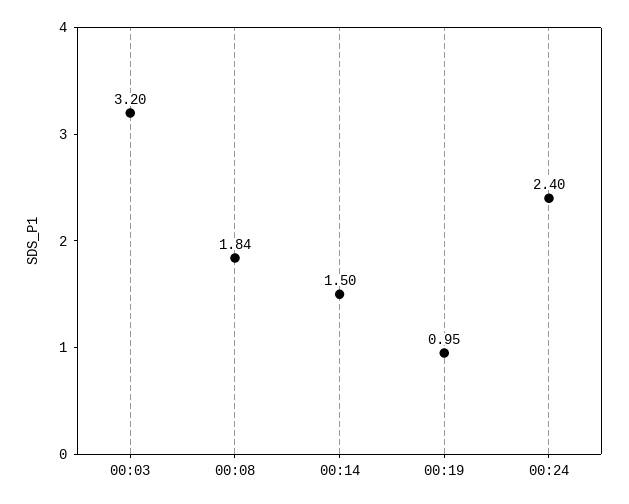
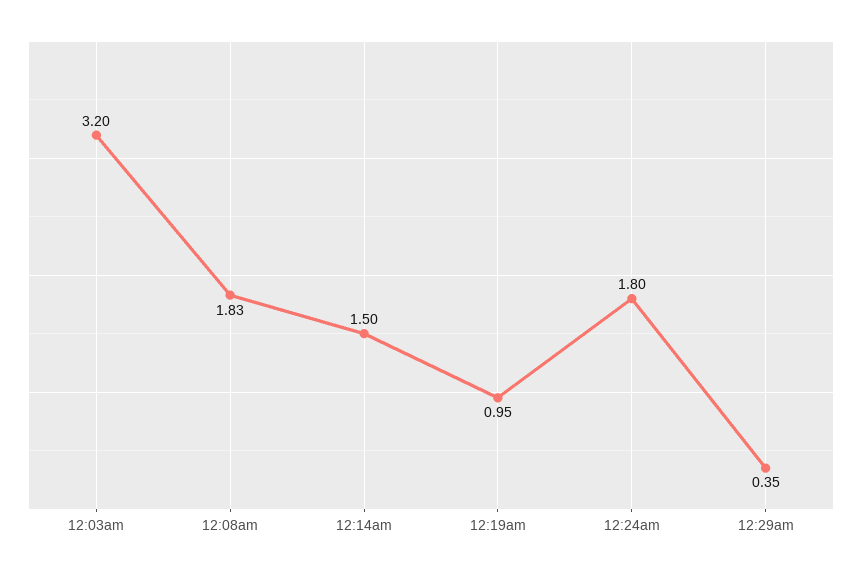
00:08: 1.84 -> 1.83
00:24: 2.4 -> 1.8
12:29am: none -> 0.35

